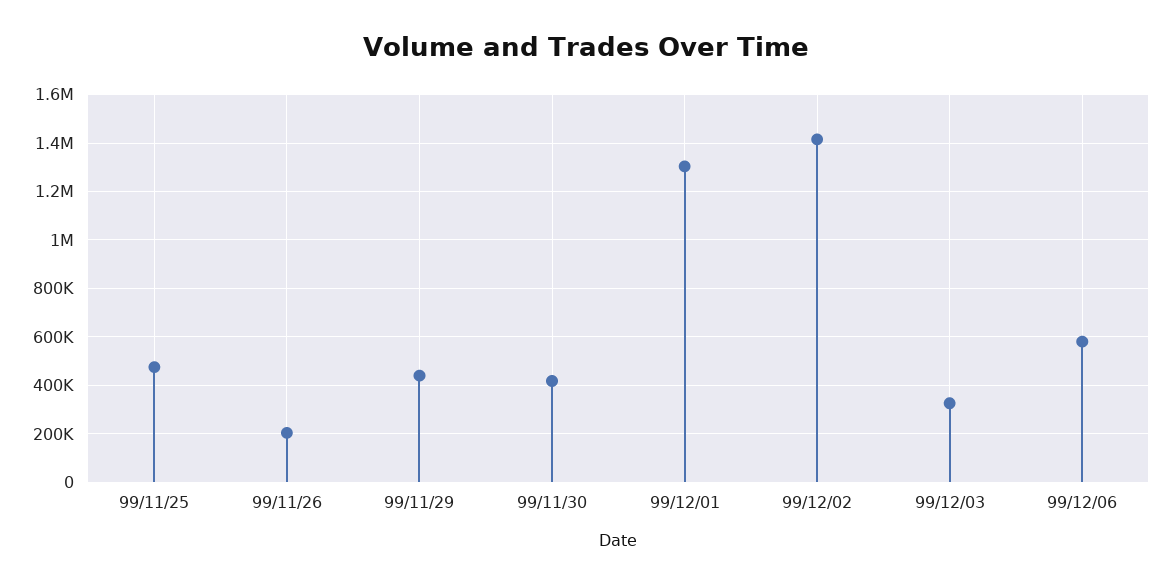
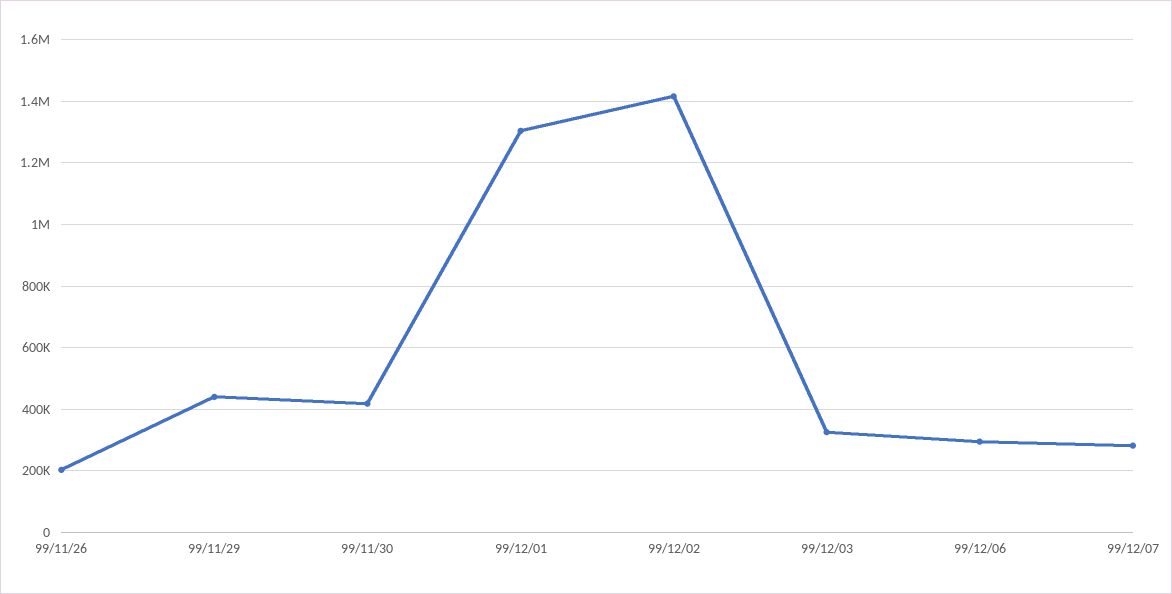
99/11/25: 475000 -> none
99/12/06: 575000 -> 300000
99/12/07: none -> 280000

